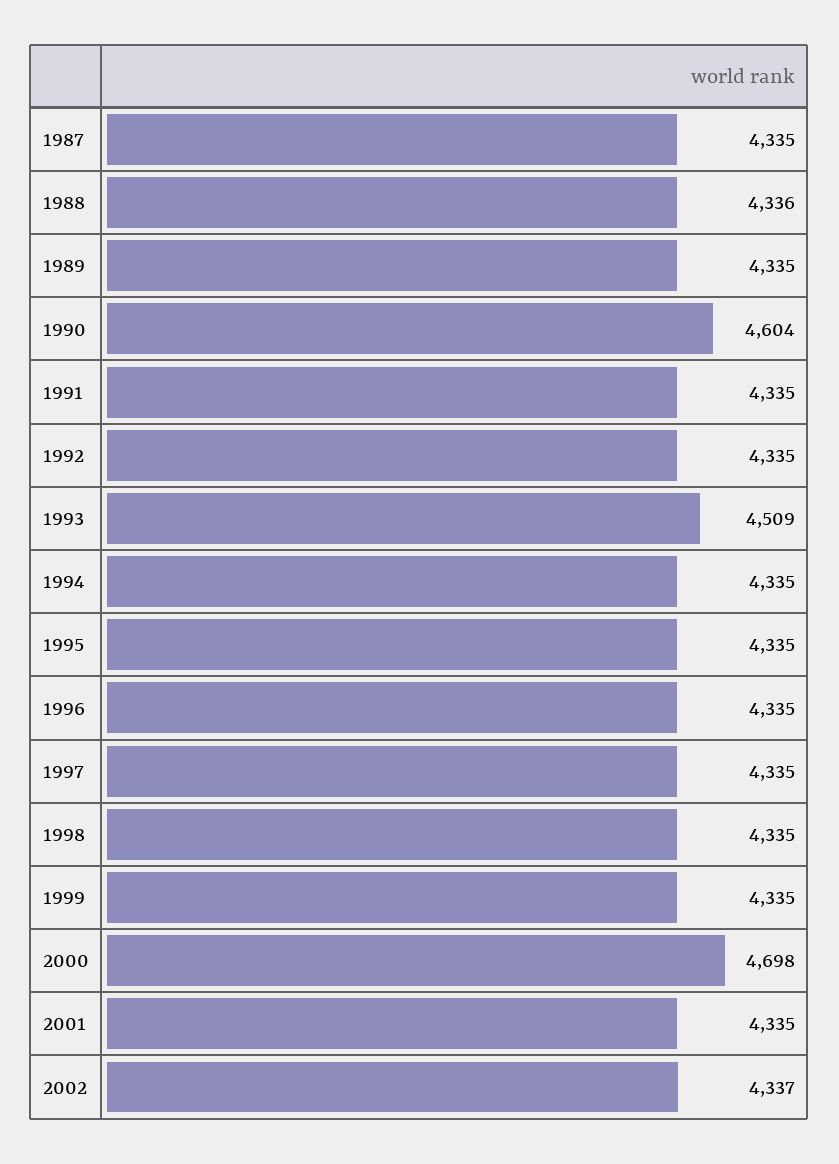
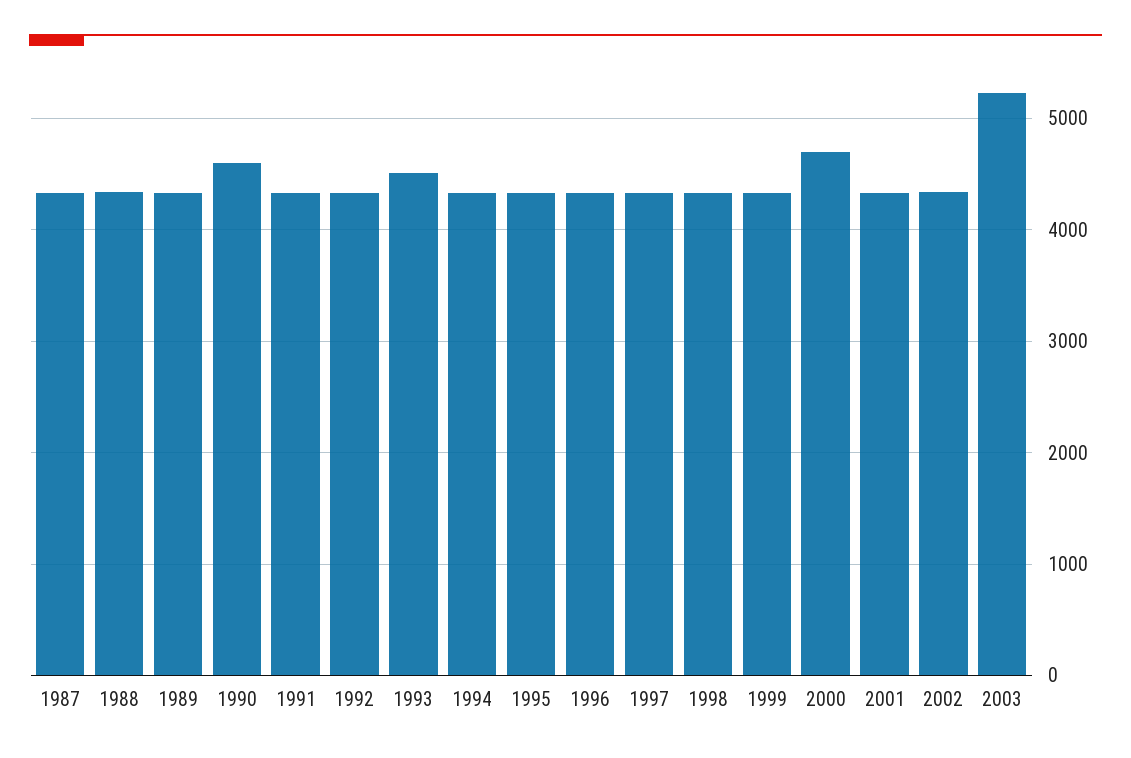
2003: none -> 5200

